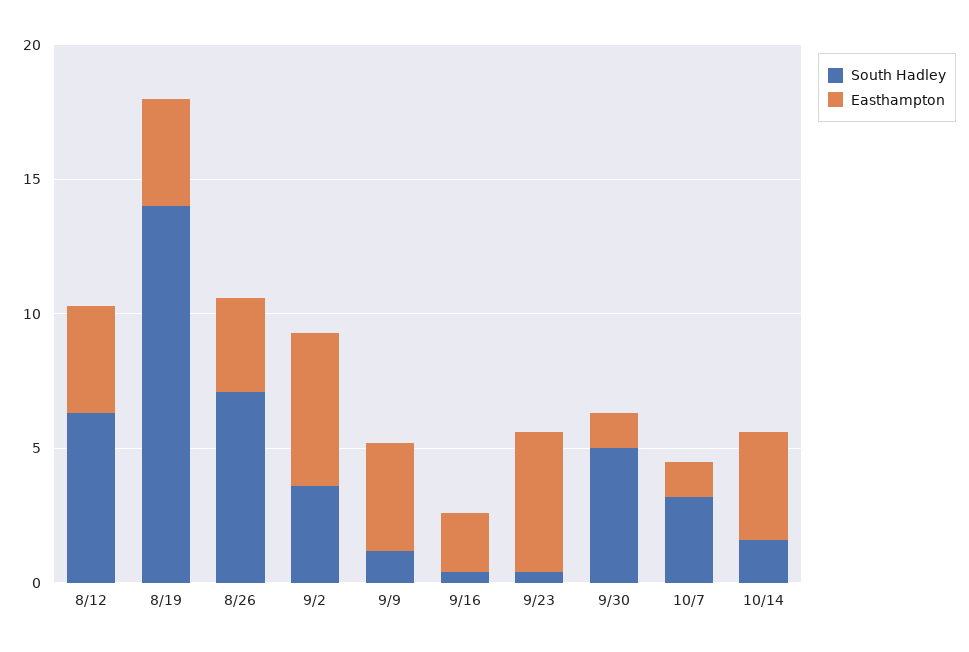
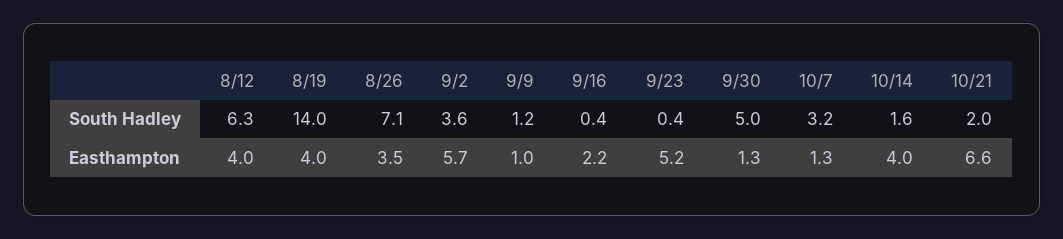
Easthampton, 9/9: 4 -> 1
South Hadley, 10/21: none -> 2
Easthampton, 10/21: none -> 6.6

